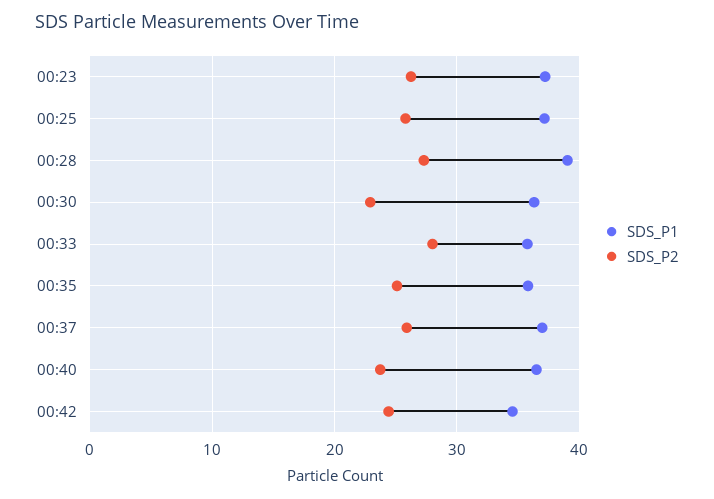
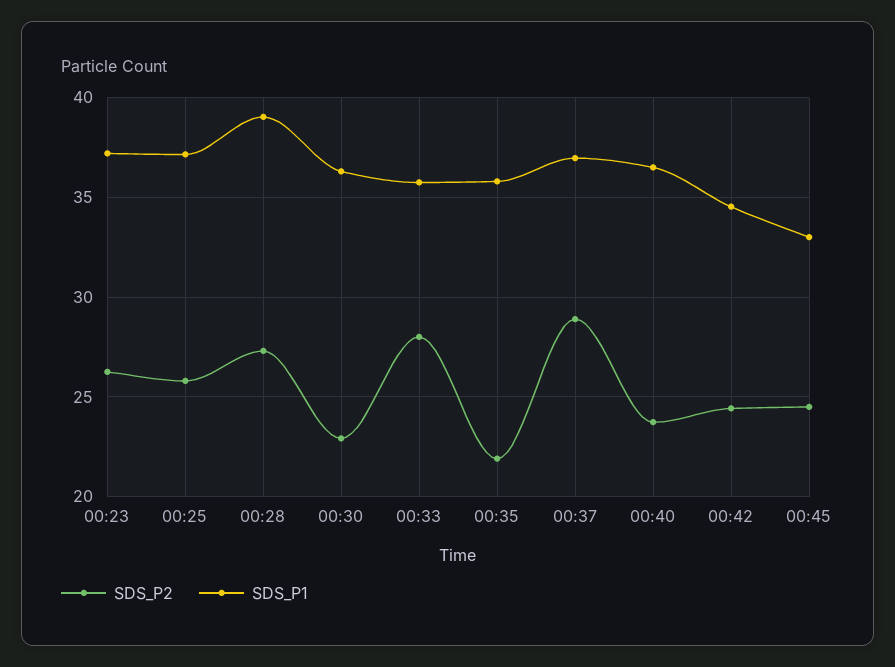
SDS_P2, 00:35: 25 -> 22
SDS_P2, 00:37: 26 -> 29
SDS_P2, 00:45: none -> 24.5
SDS_P1, 00:45: none -> 33

